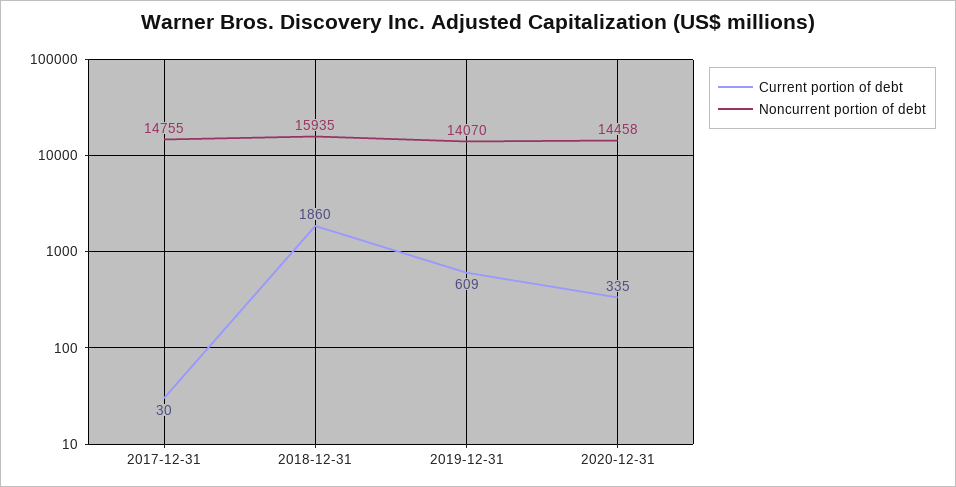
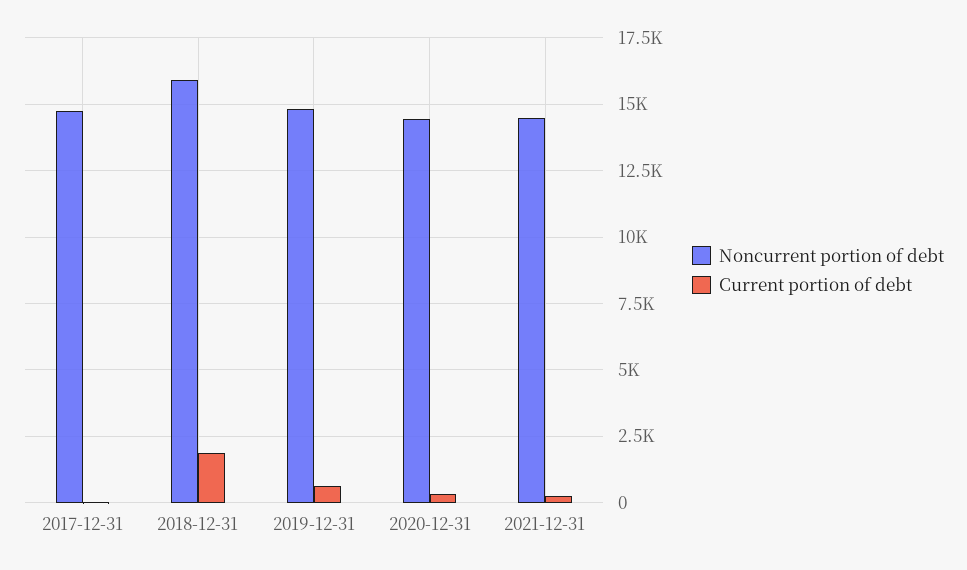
Noncurrent portion of debt, 2019-12-31: 14070 -> 14750
Noncurrent portion of debt, 2021-12-31: none -> 14500
Current portion of debt, 2021-12-31: none -> 250

